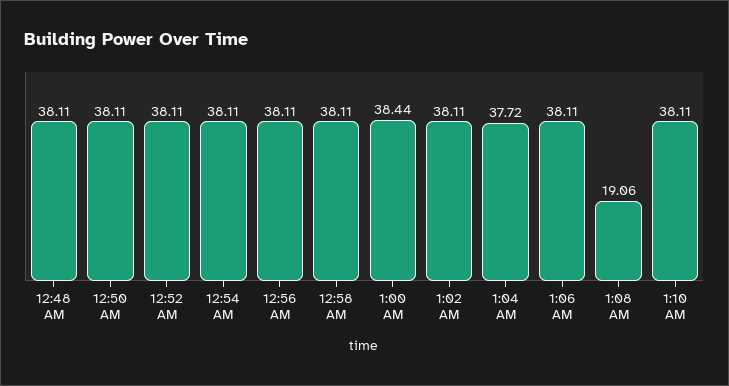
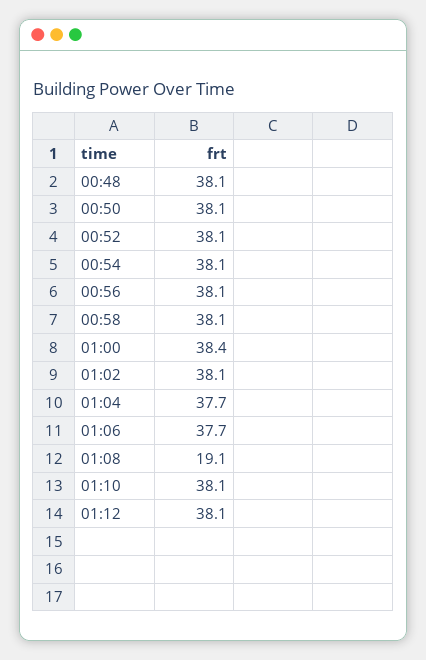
1:06 AM: 38.11 -> 37.7
01:12: none -> 38.1

